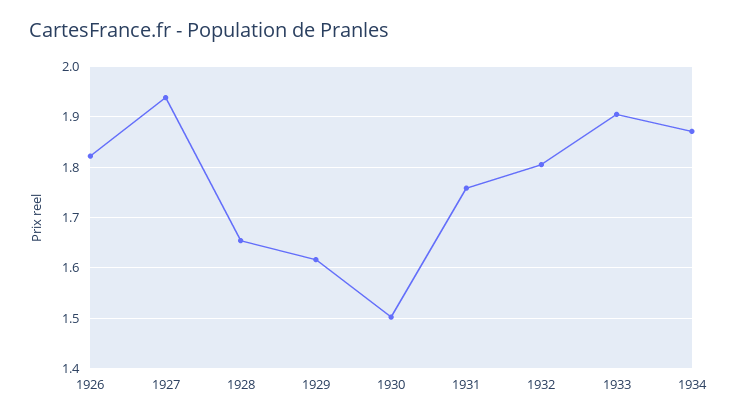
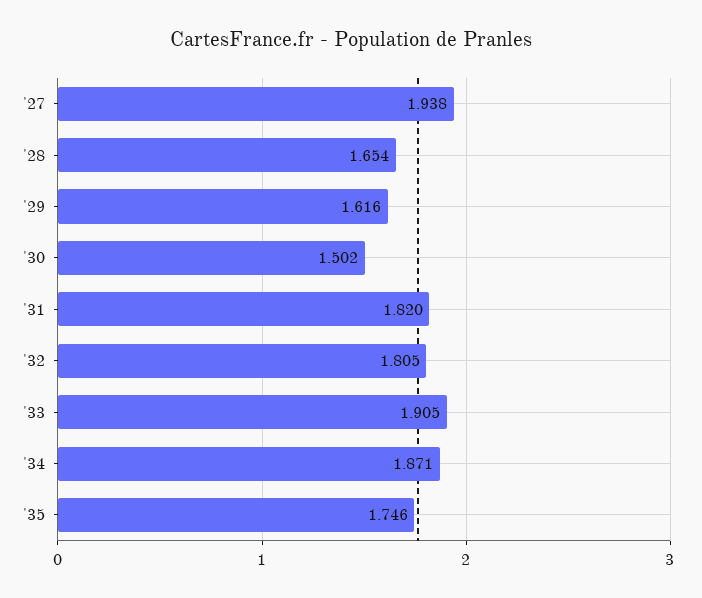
1926: 1.82 -> none
1931: 1.76 -> 1.82
'35: none -> 1.746

